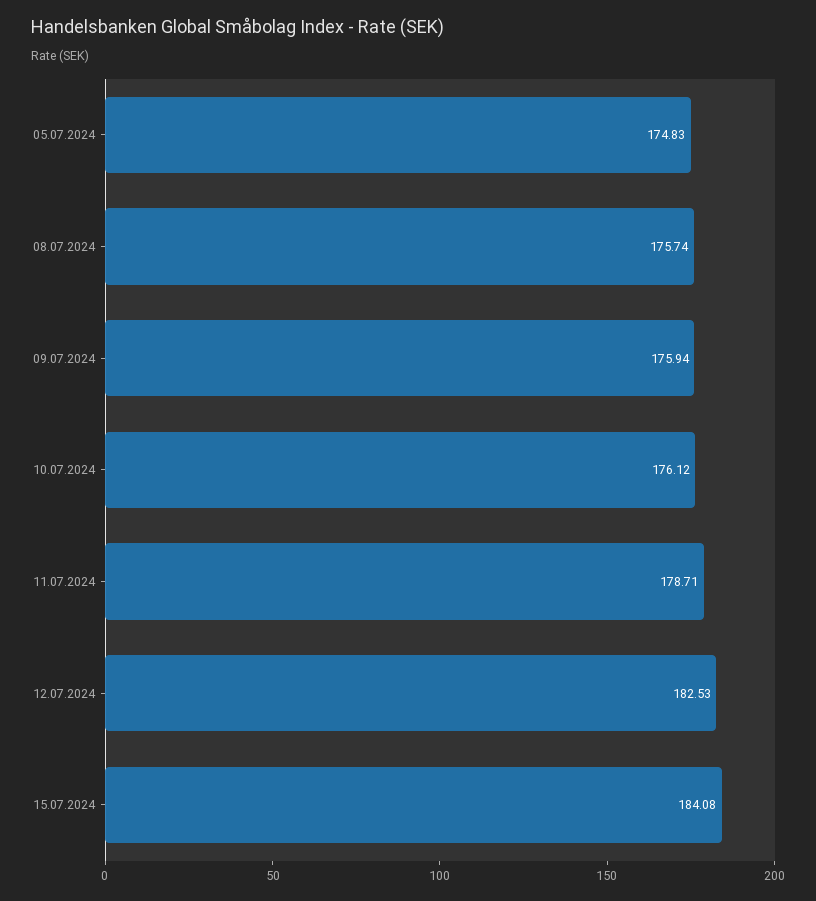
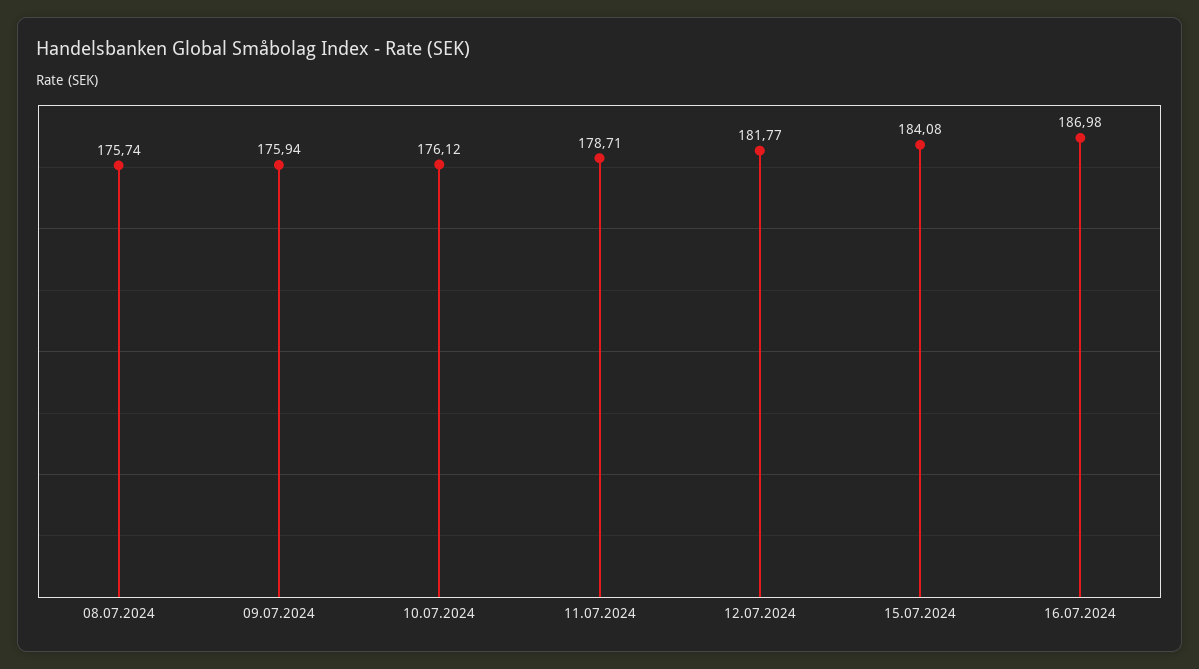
05.07.2024: 174.83 -> none
12.07.2024: 182.53 -> 181.77
16.07.2024: none -> 186.98

